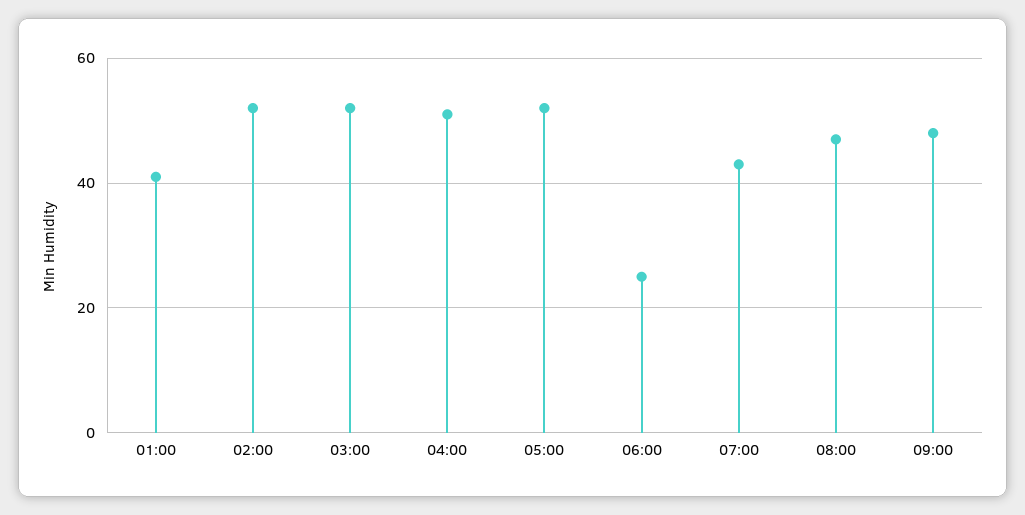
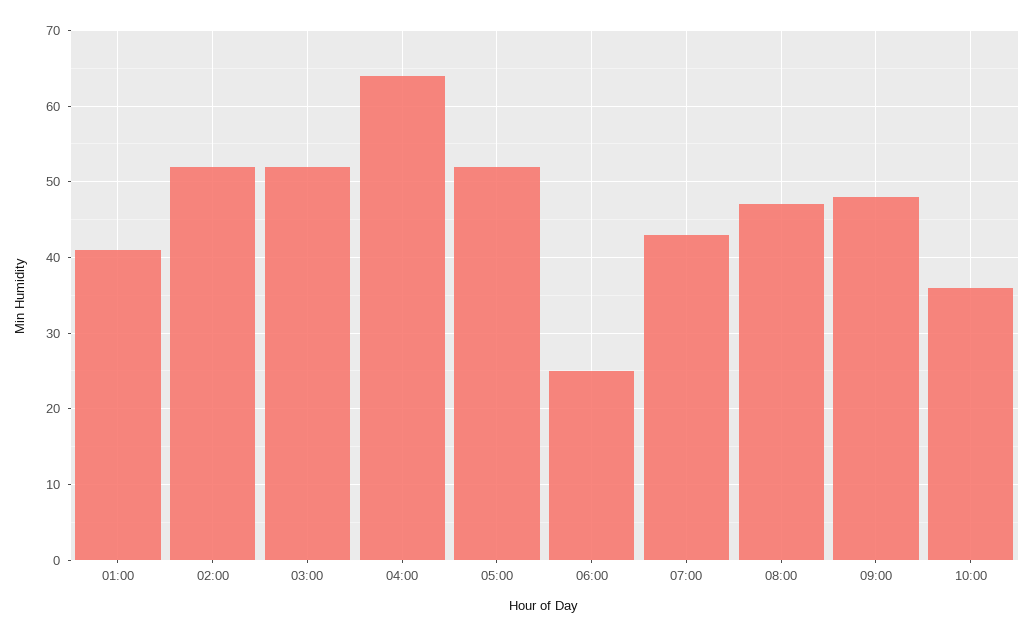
04:00: 50 -> 64
10:00: none -> 36

